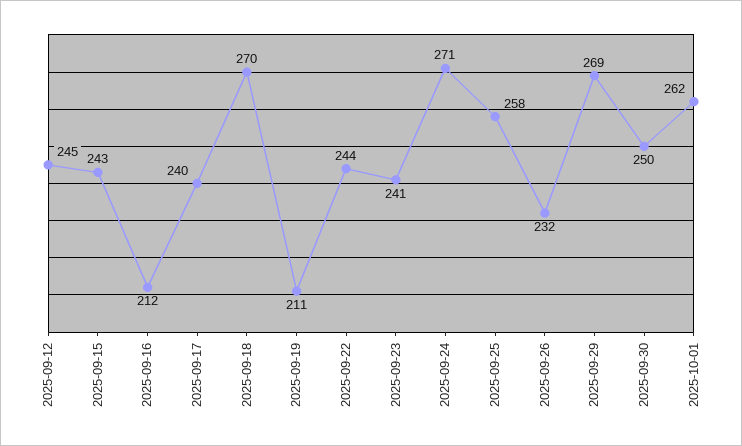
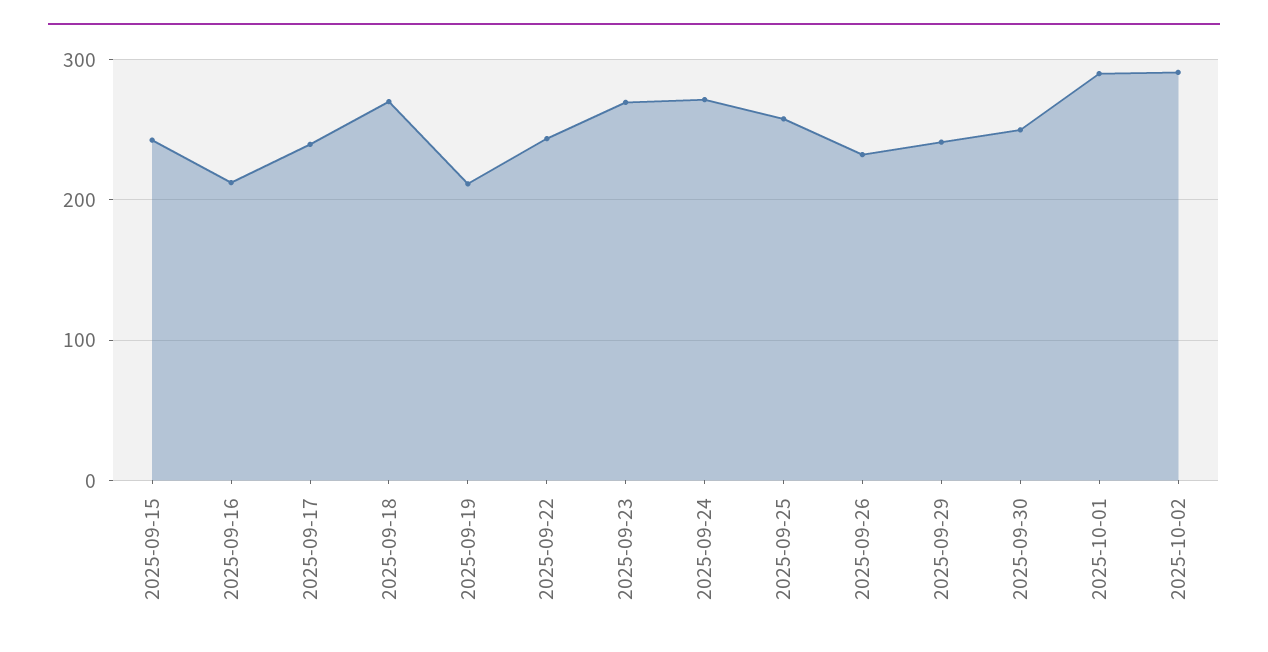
2025-09-12: 245 -> none
2025-09-23: 241 -> 270
2025-09-29: 269 -> 240
2025-10-01: 262 -> 290
2025-10-02: none -> 290

